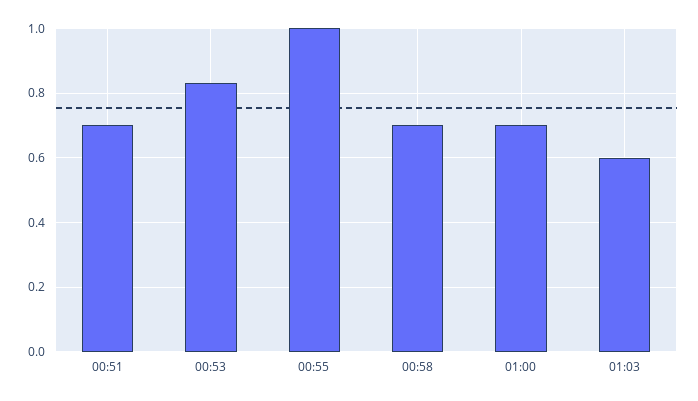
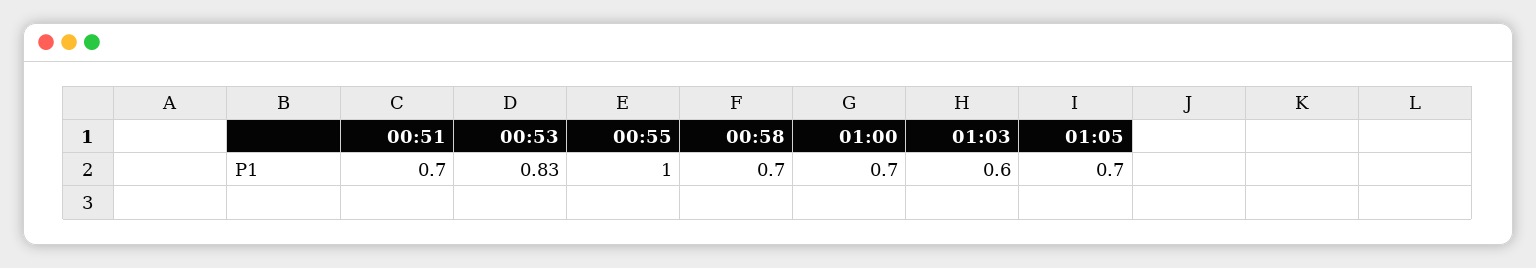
01:05: none -> 0.7

